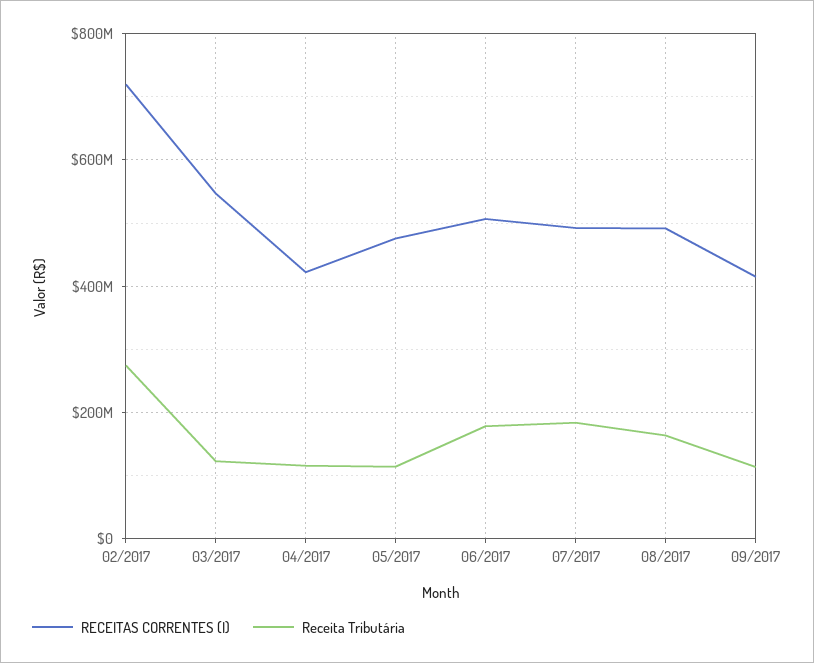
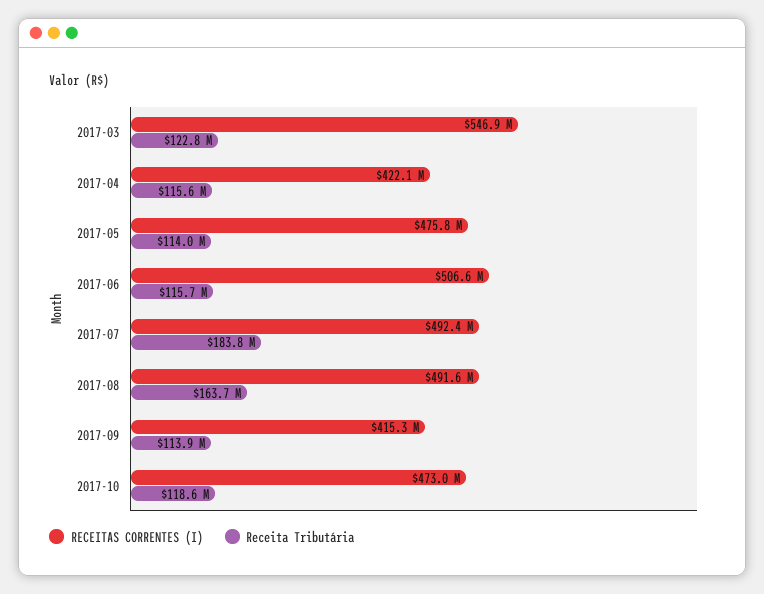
RECEITAS CORRENTES (I), 02/2017: 720000000 -> none
Receita Tributária, 02/2017: 280000000 -> none
Receita Tributária, 06/2017: 180000000 -> 115700000
RECEITAS CORRENTES (I), 2017-10: none -> 473000000
Receita Tributária, 2017-10: none -> 118600000

